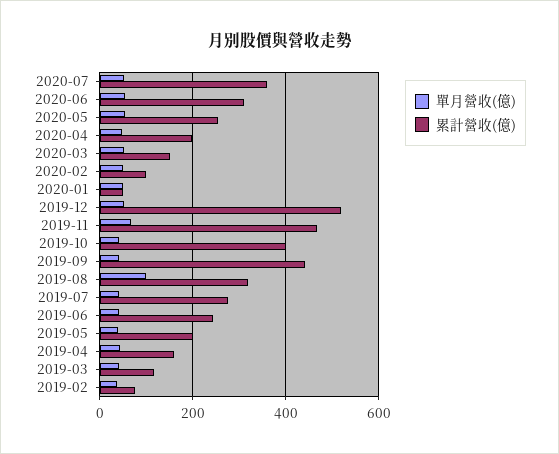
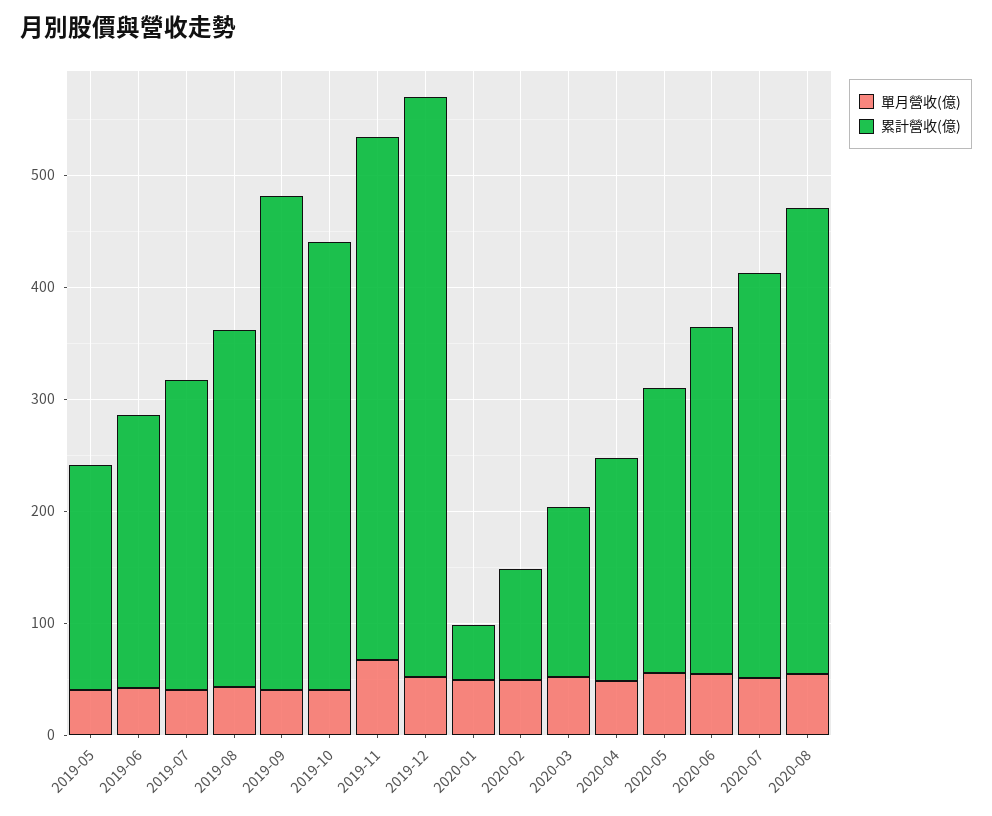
單月營收(億), 2019-08: 100 -> 40
單月營收(億), 2019-04: 40 -> none
累計營收(億), 2019-04: 160 -> none
單月營收(億), 2019-03: 40 -> none
累計營收(億), 2019-03: 120 -> none
單月營收(億), 2019-02: 40 -> none
累計營收(億), 2019-02: 80 -> none
單月營收(億), 2020-08: none -> 60
累計營收(億), 2020-08: none -> 420

